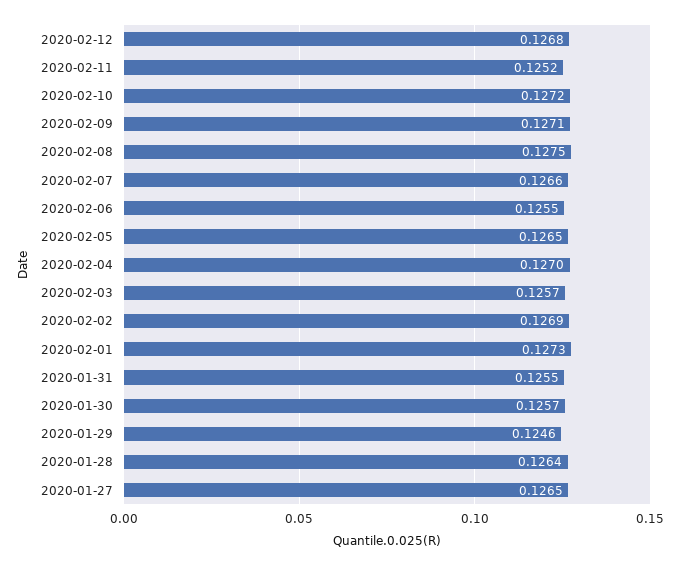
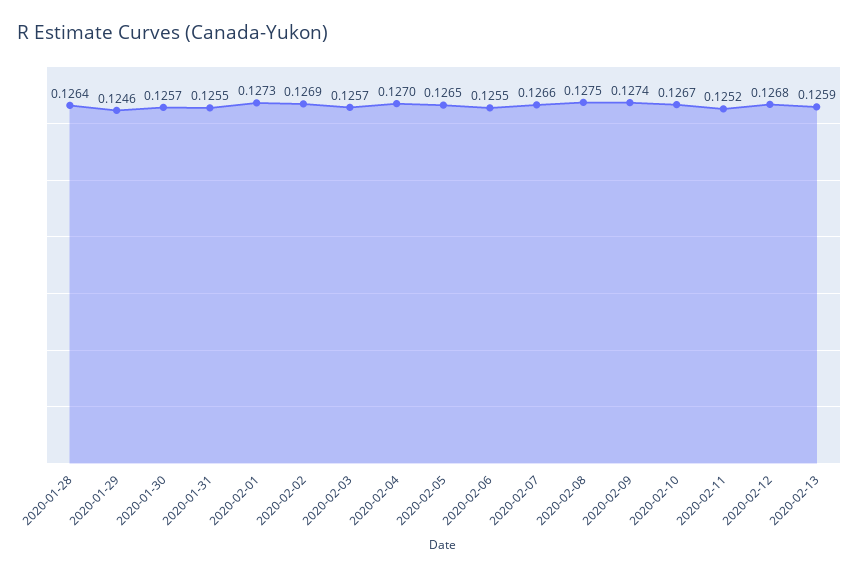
2020-02-10: 0.1272 -> 0.1267
2020-02-09: 0.1271 -> 0.1274
2020-01-27: 0.1265 -> none
2020-02-13: none -> 0.1259

